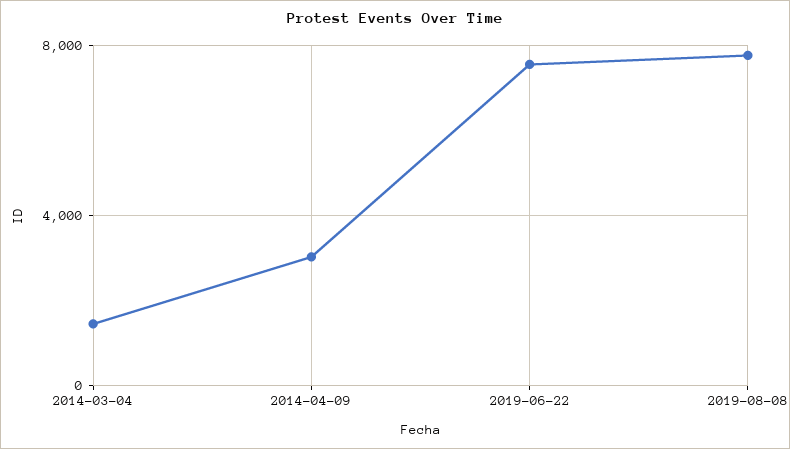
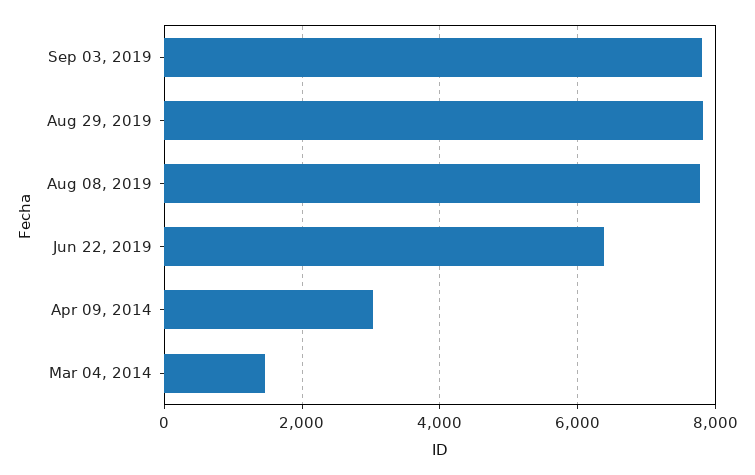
2019-06-22: 7500 -> 6400
Sep 03, 2019: none -> 7800
Aug 29, 2019: none -> 7800

